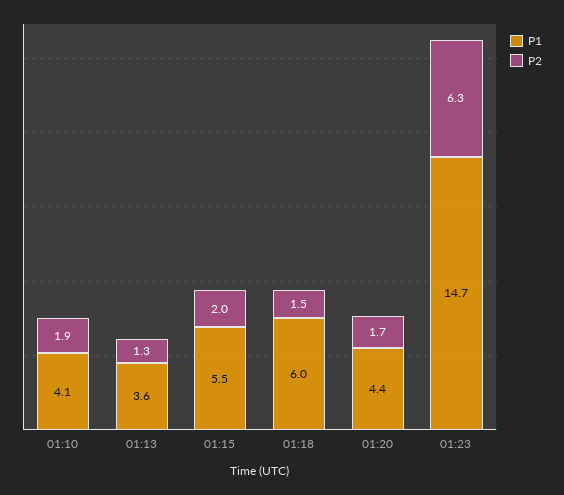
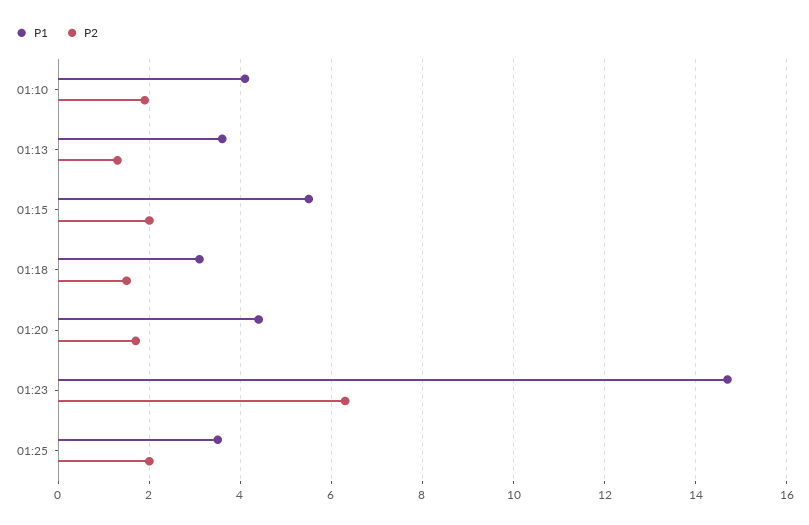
P1, 01:18: 6 -> 3
P1, 01:25: none -> 3.5
P2, 01:25: none -> 2

